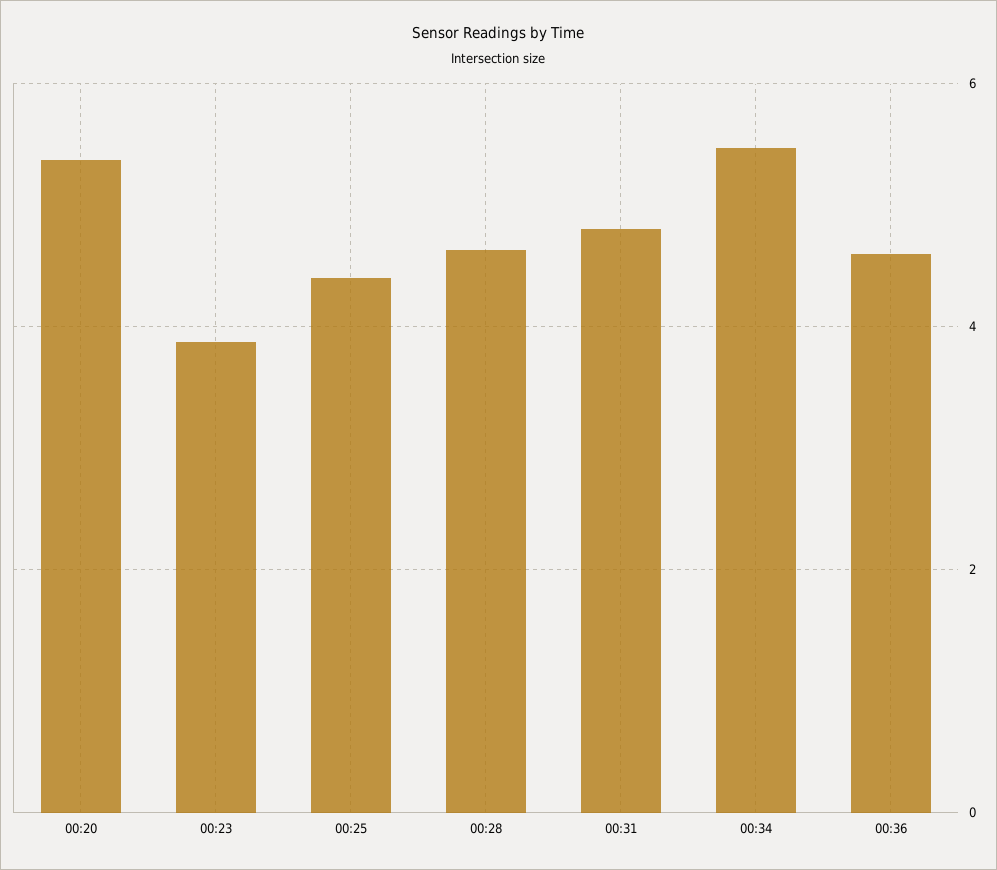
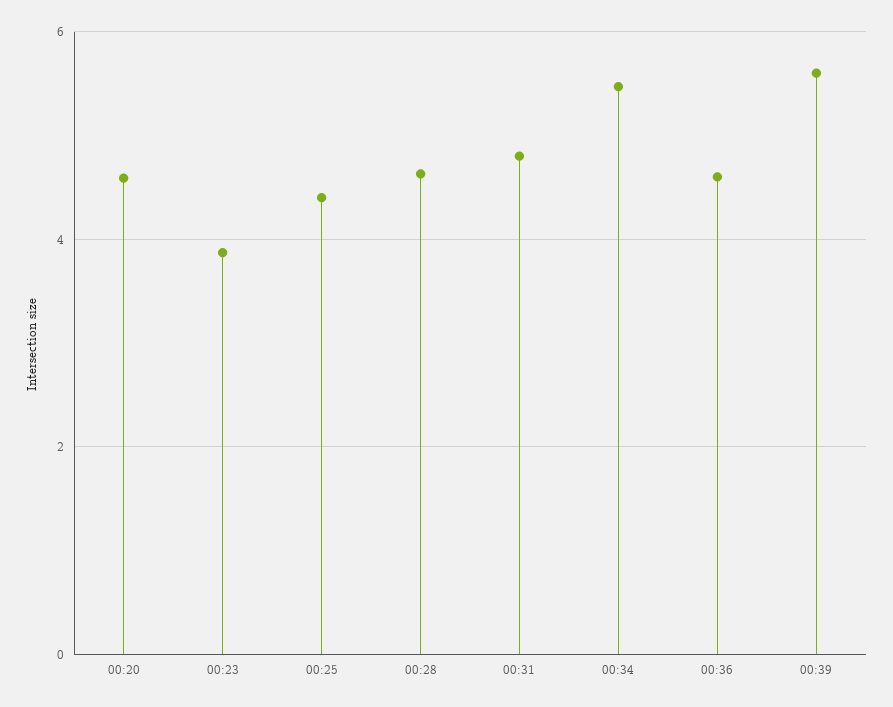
00:20: 5.4 -> 4.6
00:39: none -> 5.6

